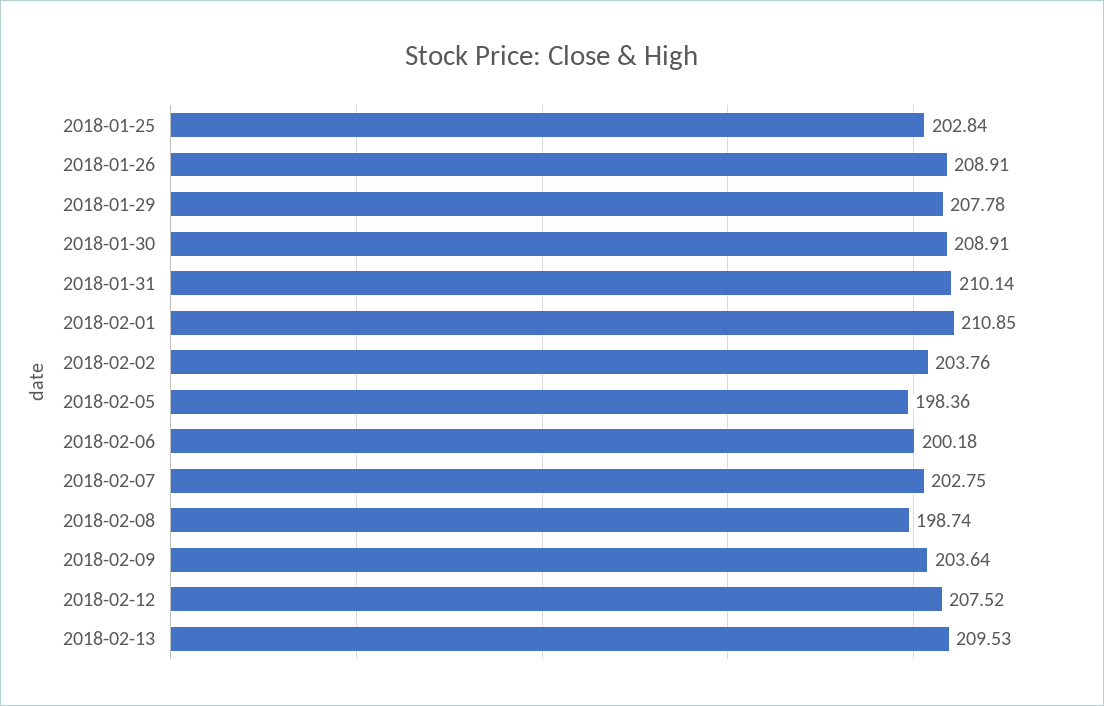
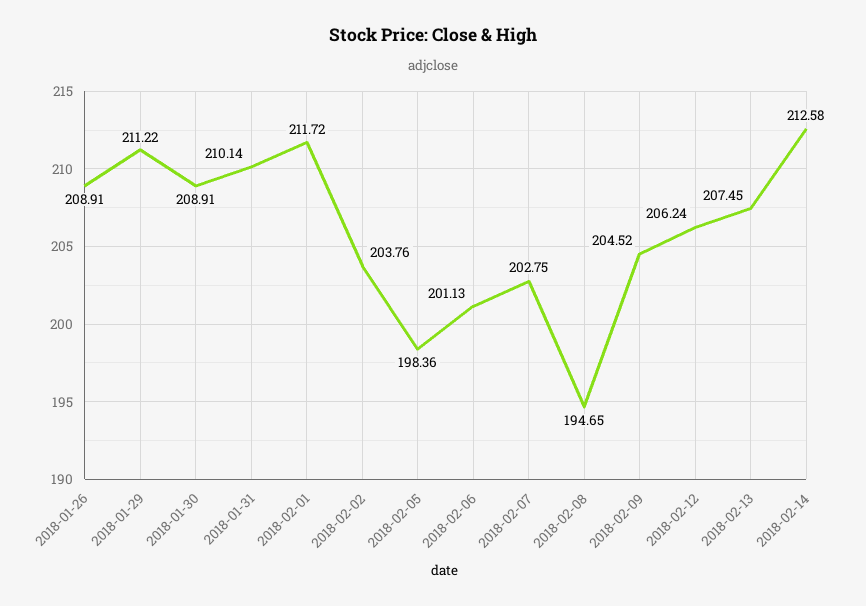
2018-01-25: 202.84 -> none
2018-01-29: 207.78 -> 211.22
2018-02-01: 210.85 -> 211.72
2018-02-06: 200.18 -> 201.13
2018-02-08: 198.74 -> 194.65
2018-02-09: 203.64 -> 204.52
2018-02-12: 207.52 -> 206.24
2018-02-13: 209.53 -> 207.45
2018-02-14: none -> 212.58

